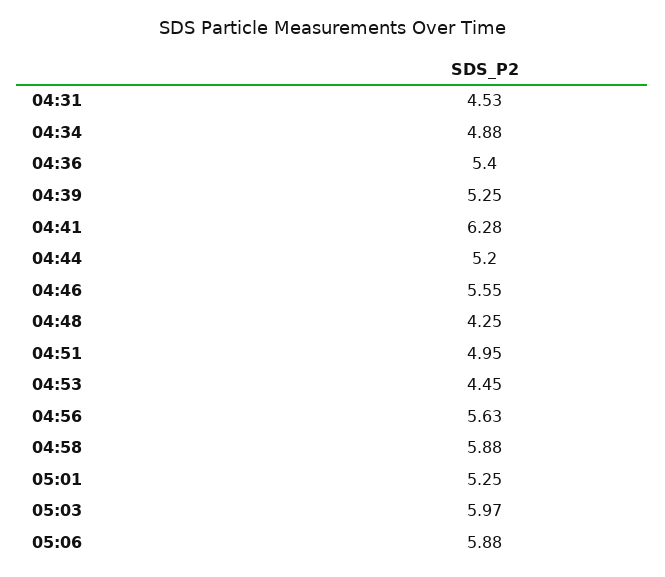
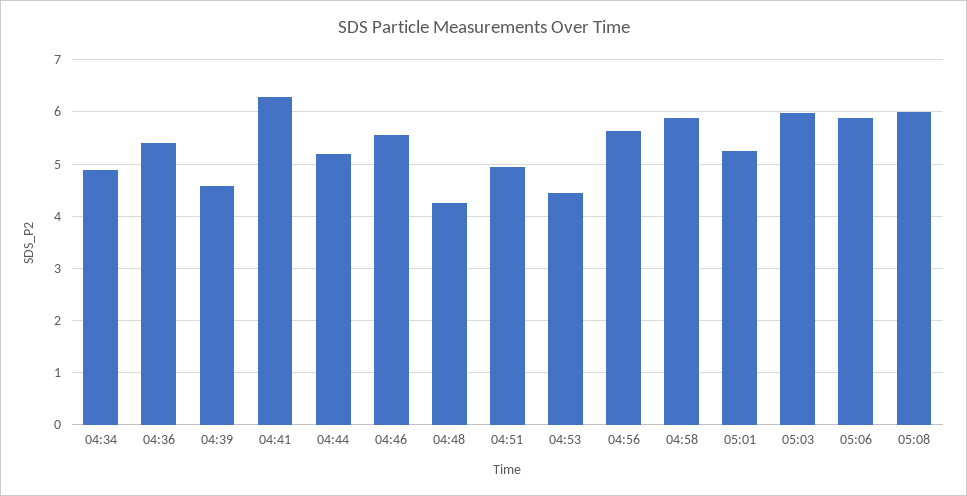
04:31: 4.53 -> none
04:39: 5.25 -> 4.6
05:08: none -> 6

